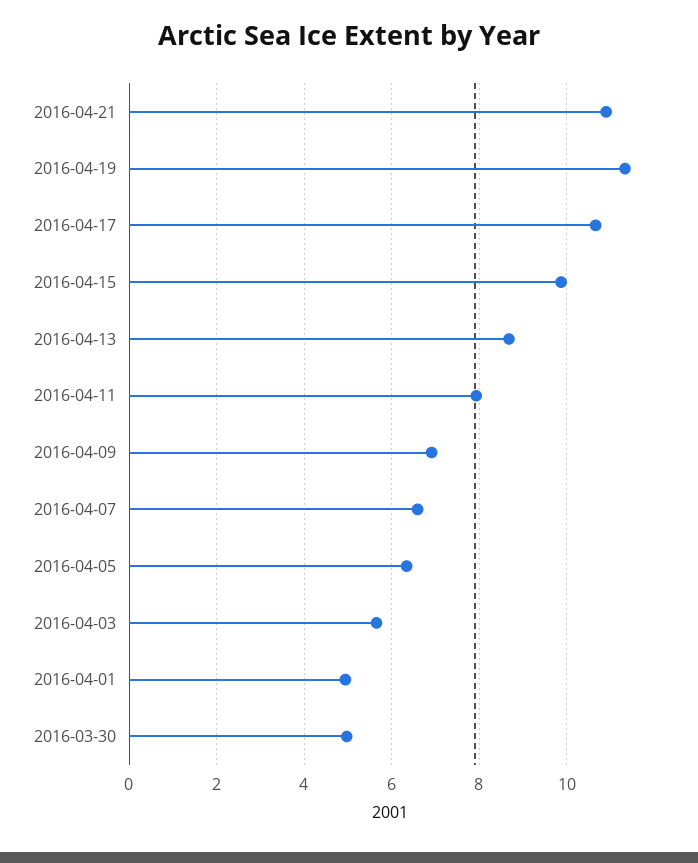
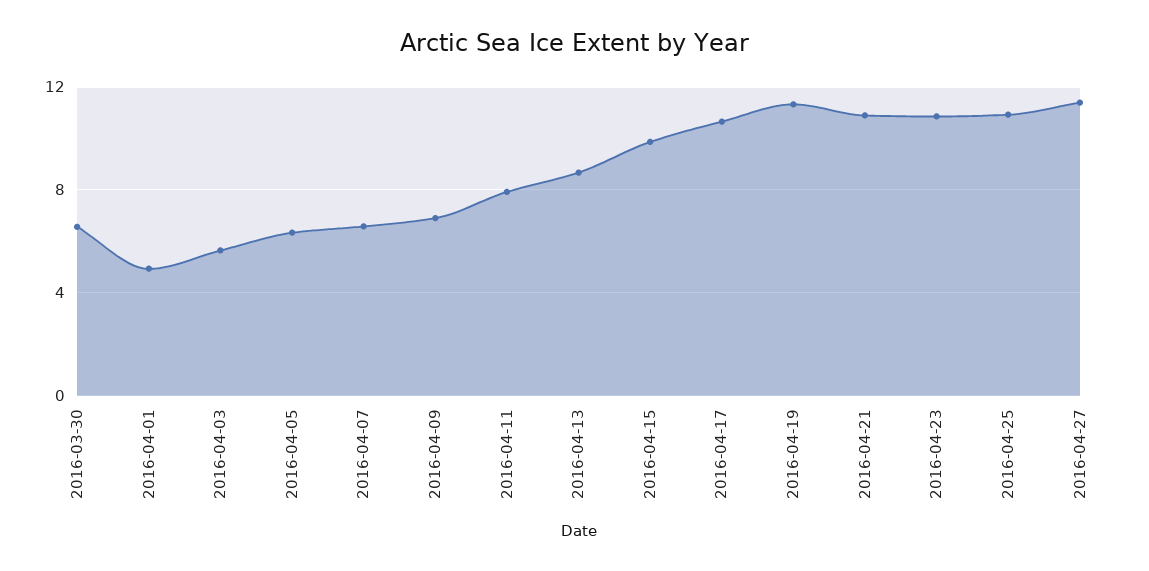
2016-03-30: 5 -> 6.5
2016-04-23: none -> 11
2016-04-25: none -> 11
2016-04-27: none -> 11.5

